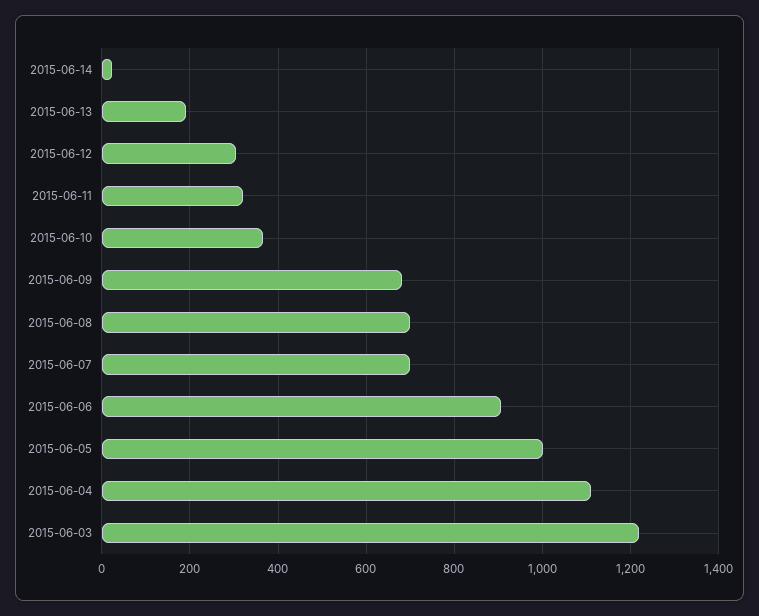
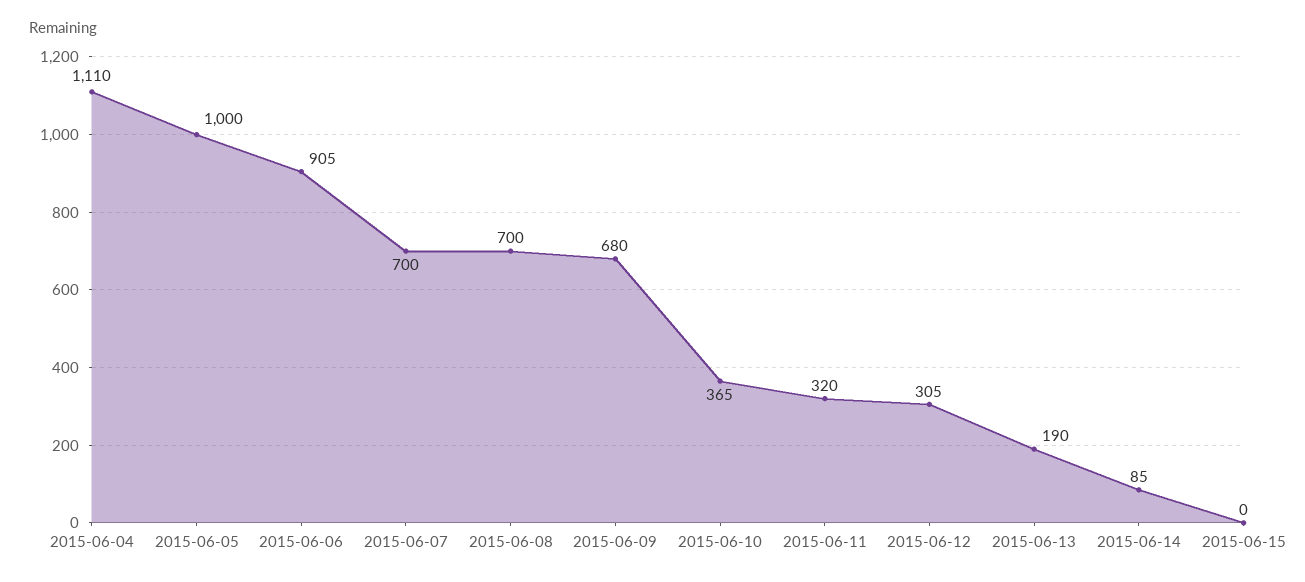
2015-06-14: 20 -> 85
2015-06-03: 1220 -> none
2015-06-15: none -> 0

